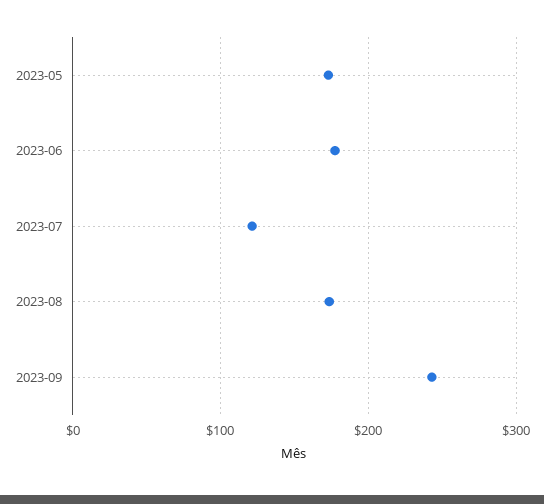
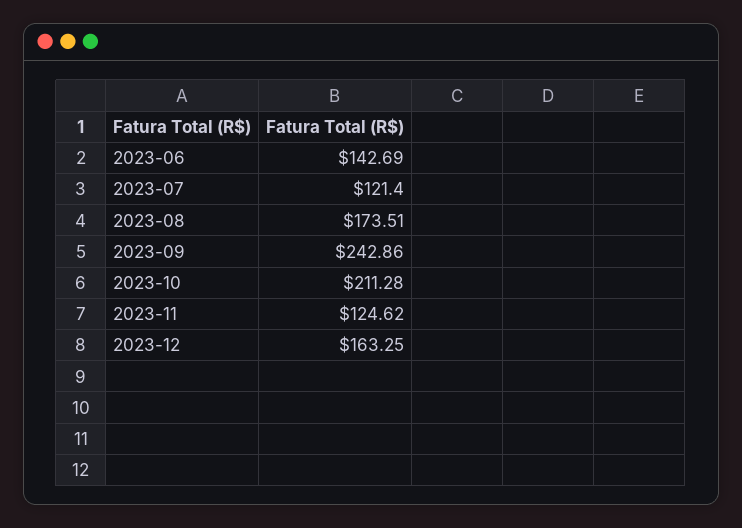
2023-05: 170 -> none
2023-06: 180 -> 142.69
2023-10: none -> 211.28
2023-11: none -> 124.62
2023-12: none -> 163.25

